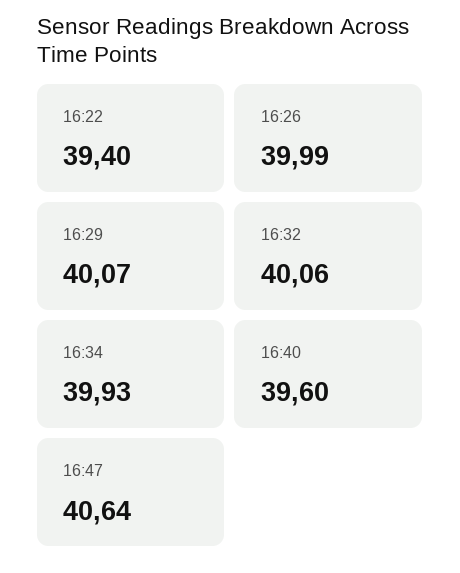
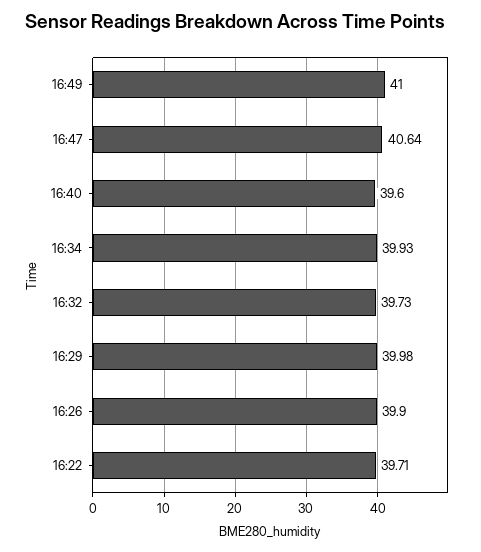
16:22: 39.4 -> 39.71
16:26: 39.99 -> 39.9
16:29: 40.07 -> 39.98
16:32: 40.06 -> 39.73
16:49: none -> 41

